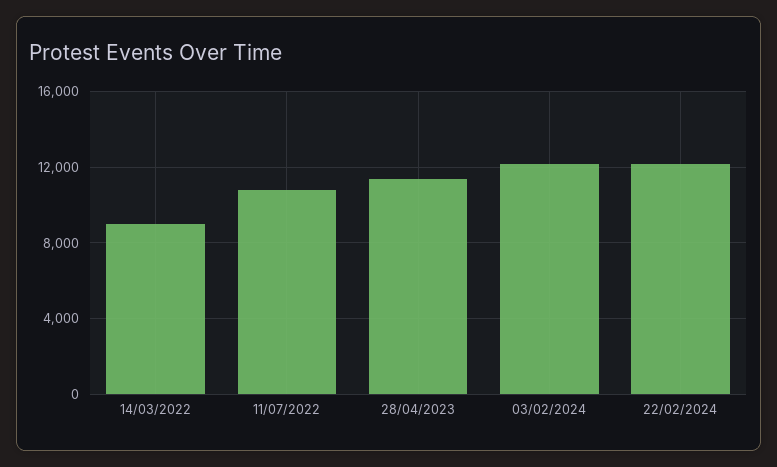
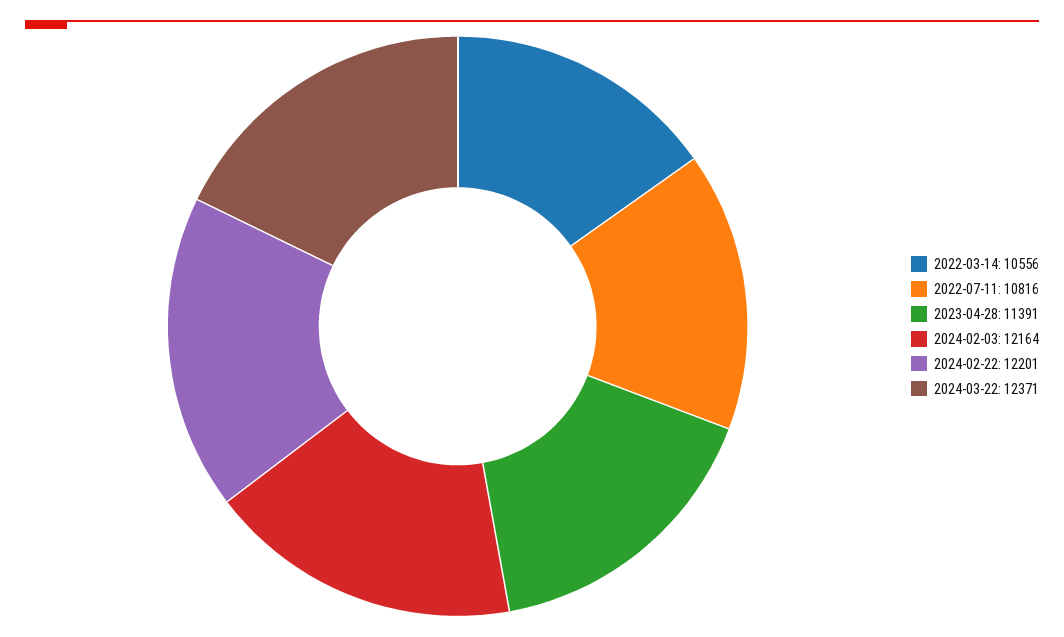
14/03/2022: 9000 -> 10556
2024-03-22: none -> 12371

